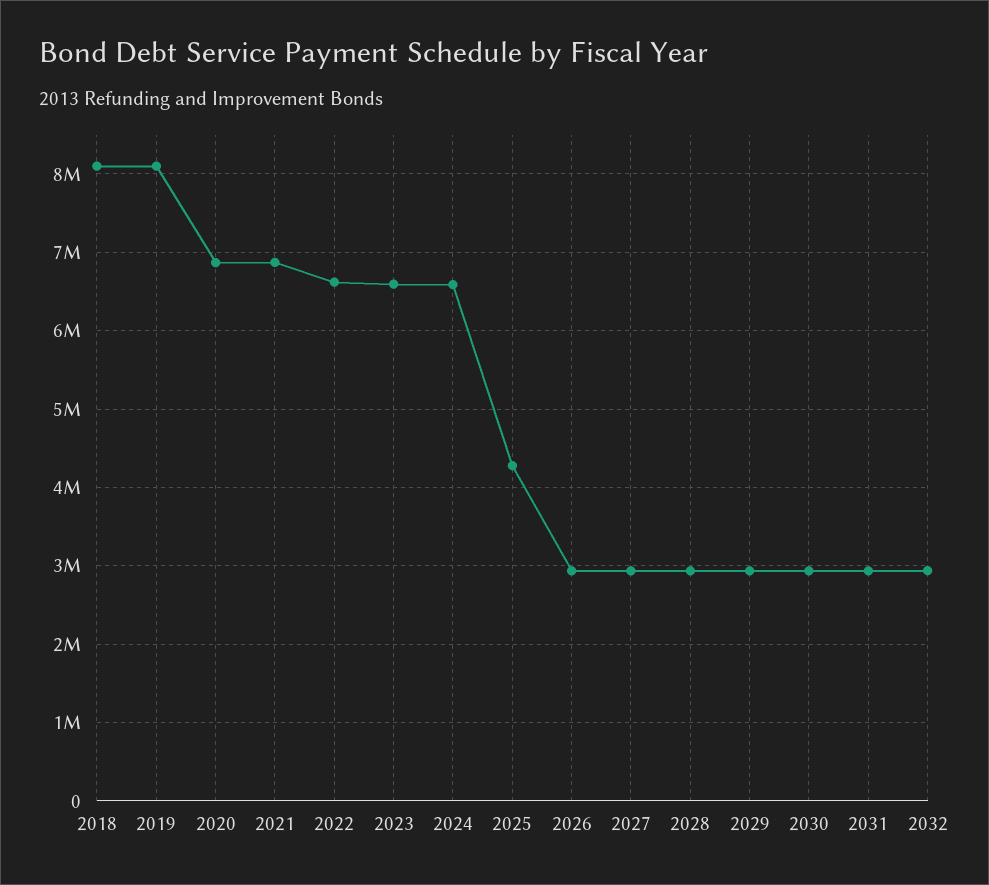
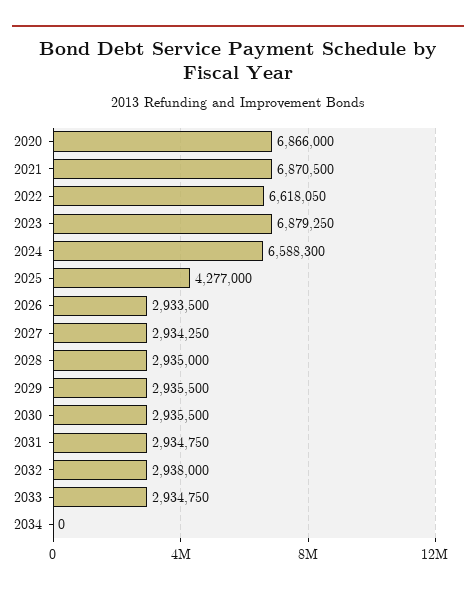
2018: 8100000 -> none
2019: 8100000 -> none
2023: 6600000 -> 6879250
2033: none -> 2934750
2034: none -> 0

